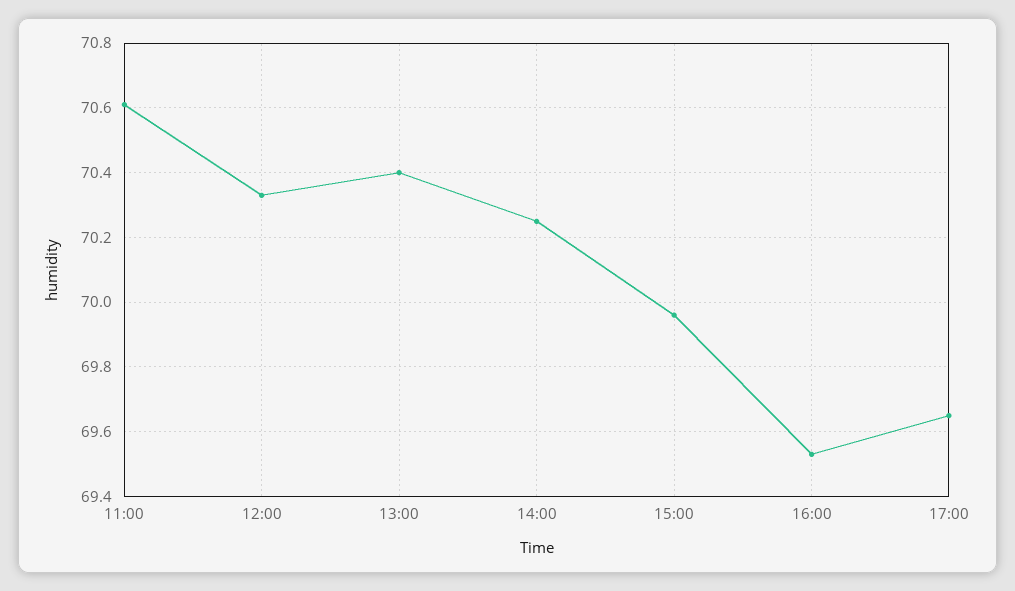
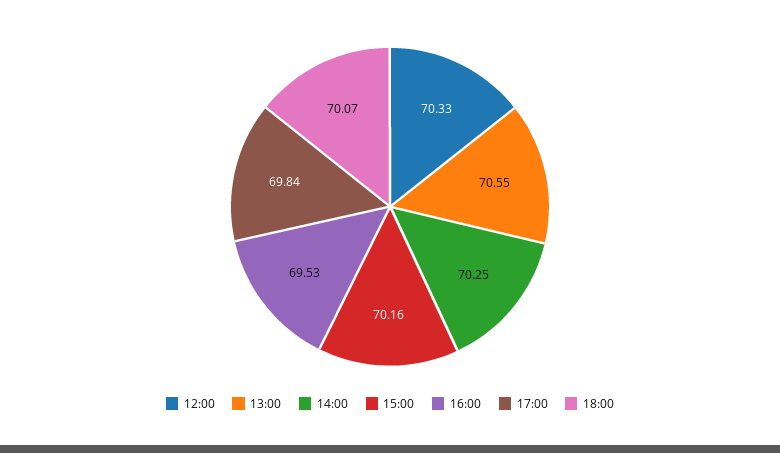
11:00: 70.6 -> none
13:00: 70.4 -> 70.55
15:00: 69.95 -> 70.16
17:00: 69.65 -> 69.84
18:00: none -> 70.07

